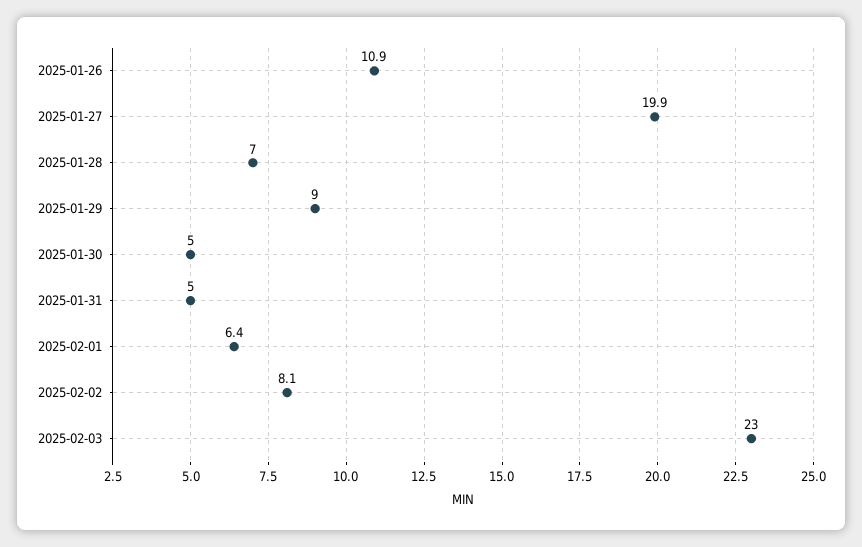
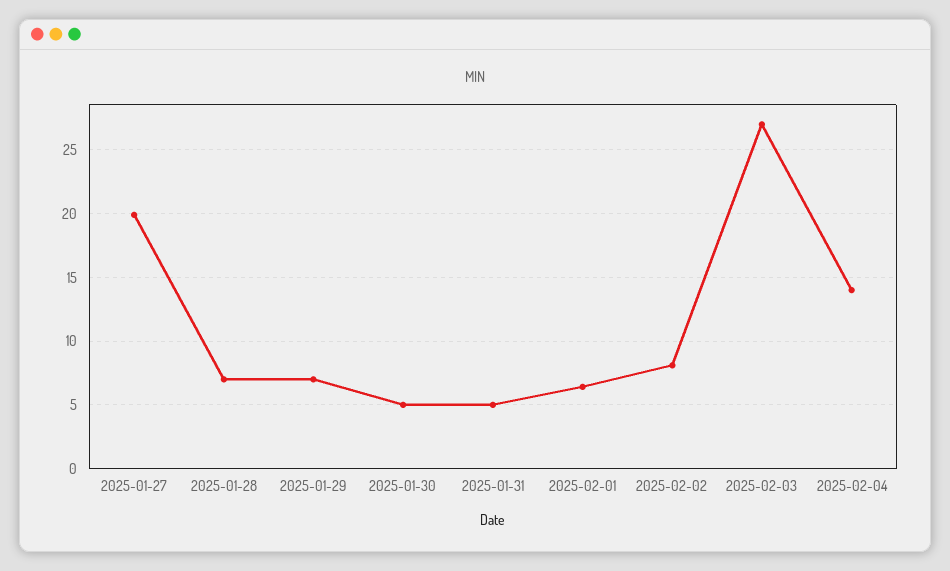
2025-01-26: 10.9 -> none
2025-01-29: 9 -> 7
2025-02-03: 23 -> 27
2025-02-04: none -> 14

